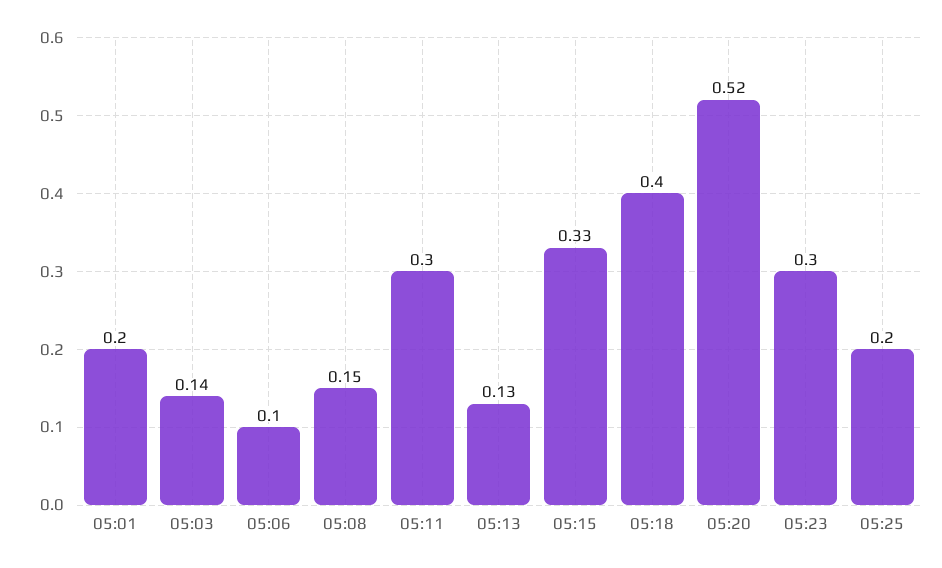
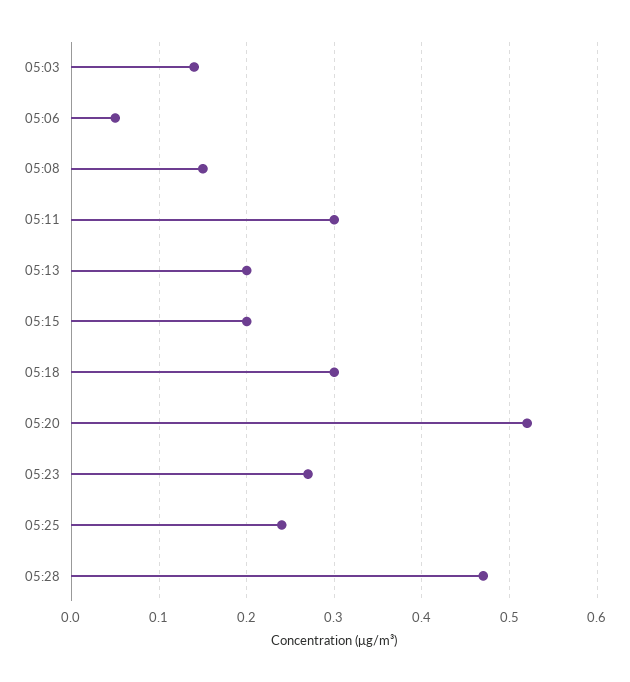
05:01: 0.2 -> none
05:06: 0.1 -> 0.05
05:13: 0.13 -> 0.2
05:15: 0.33 -> 0.2
05:18: 0.4 -> 0.3
05:23: 0.3 -> 0.27
05:25: 0.2 -> 0.24
05:28: none -> 0.47

